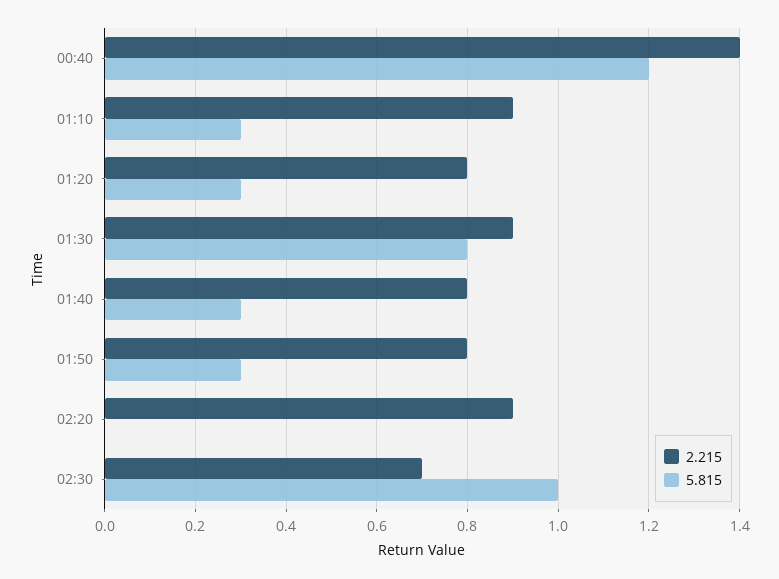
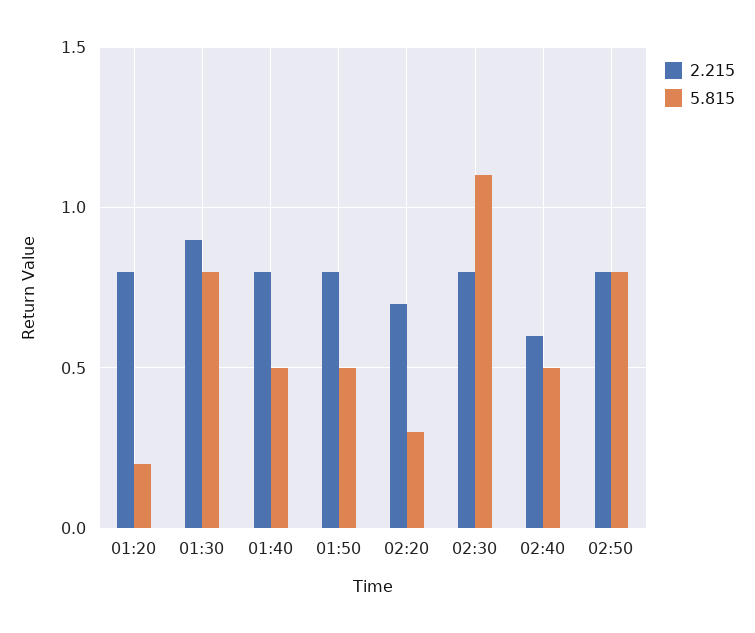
2.215, 00:40: 1.4 -> none
5.815, 00:40: 1.2 -> none
2.215, 01:10: 0.9 -> none
5.815, 01:10: 0.3 -> none
5.815, 01:20: 0.3 -> 0.2
5.815, 01:40: 0.3 -> 0.5
5.815, 01:50: 0.3 -> 0.5
2.215, 02:20: 0.9 -> 0.7
5.815, 02:20: 0 -> 0.3
2.215, 02:30: 0.7 -> 0.8
5.815, 02:30: 1 -> 1.1
2.215, 02:40: none -> 0.6
5.815, 02:40: none -> 0.5
2.215, 02:50: none -> 0.8
5.815, 02:50: none -> 0.8

